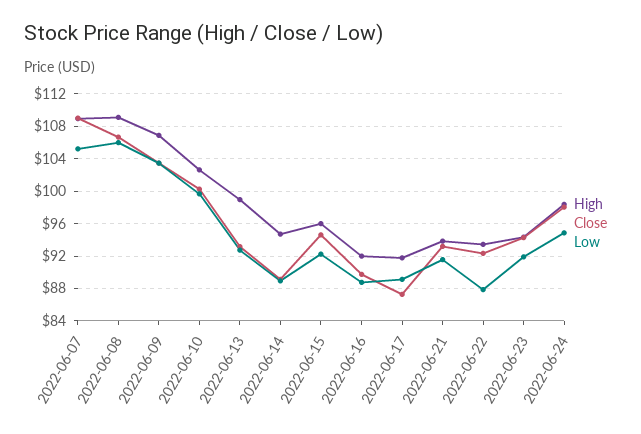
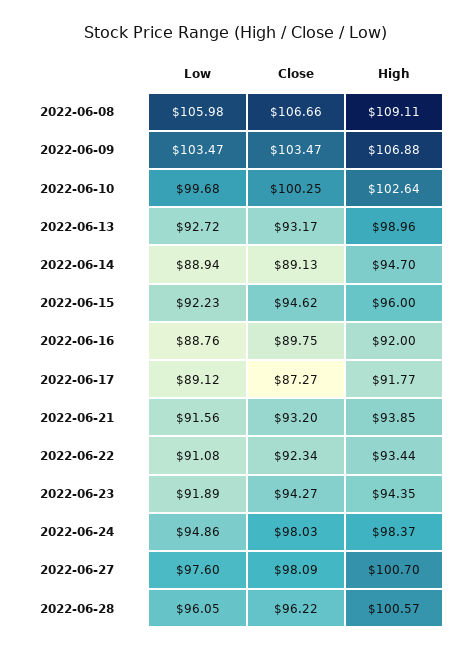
High, 2022-06-07: 109 -> none
Close, 2022-06-07: 109 -> none
Low, 2022-06-07: 105 -> none
Low, 2022-06-22: 88 -> 91.08
Low, 2022-06-27: none -> 97.6
Close, 2022-06-27: none -> 98.09
High, 2022-06-27: none -> 100.7
Low, 2022-06-28: none -> 96.05
Close, 2022-06-28: none -> 96.22
High, 2022-06-28: none -> 100.57

